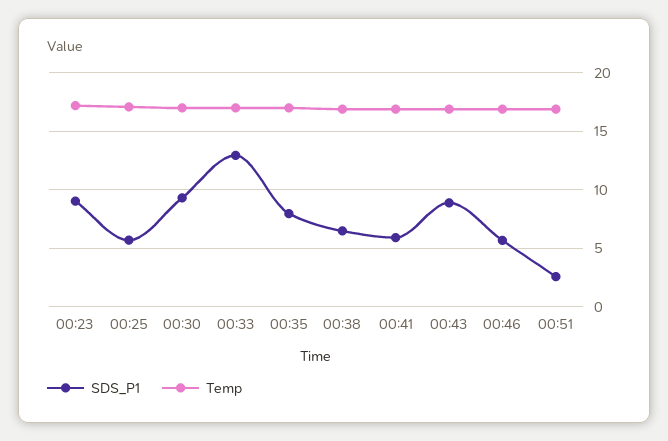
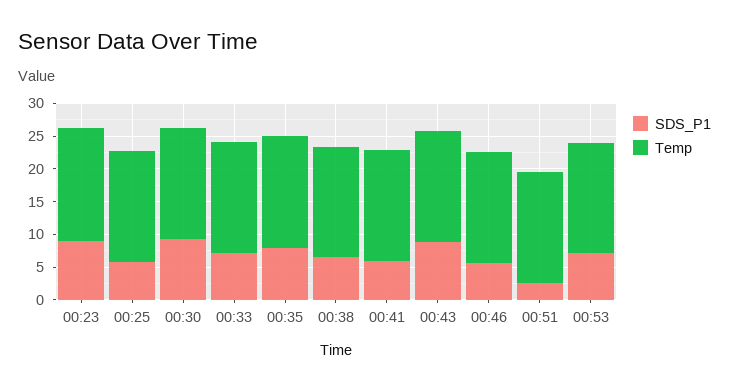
SDS_P1, 00:33: 13 -> 7.5
SDS_P1, 00:53: none -> 7.5
Temp, 00:53: none -> 17.5

